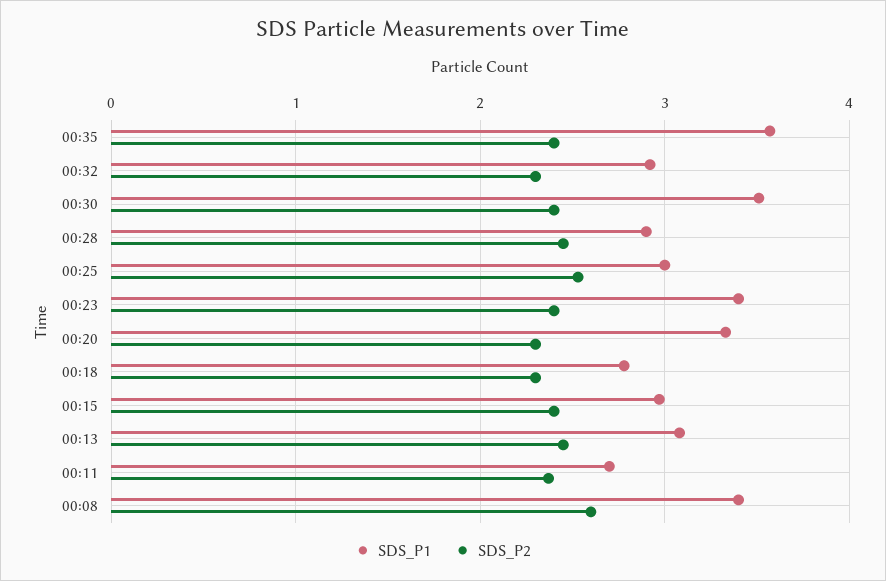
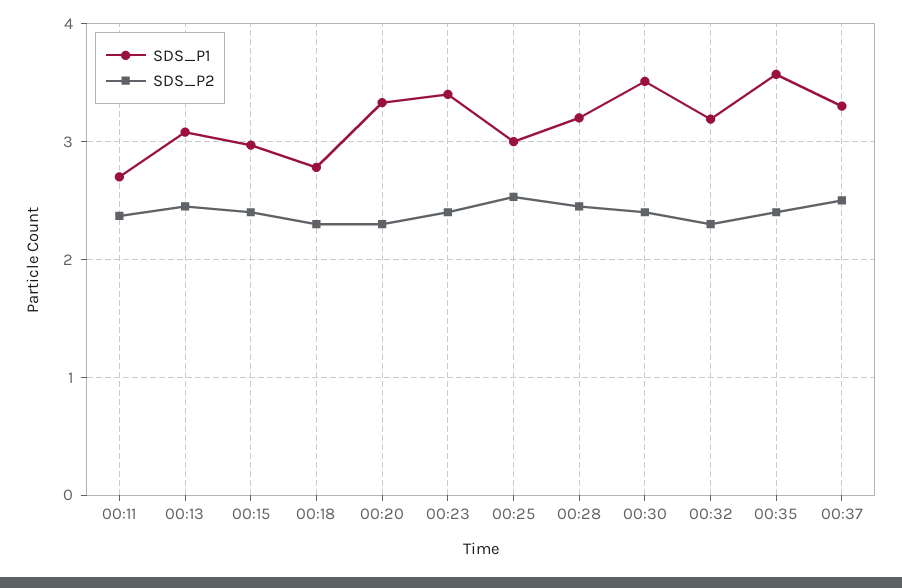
SDS_P1, 00:32: 2.9 -> 3.2
SDS_P1, 00:28: 2.9 -> 3.2
SDS_P1, 00:08: 3.4 -> none
SDS_P2, 00:08: 2.6 -> none
SDS_P1, 00:37: none -> 3.3
SDS_P2, 00:37: none -> 2.5

